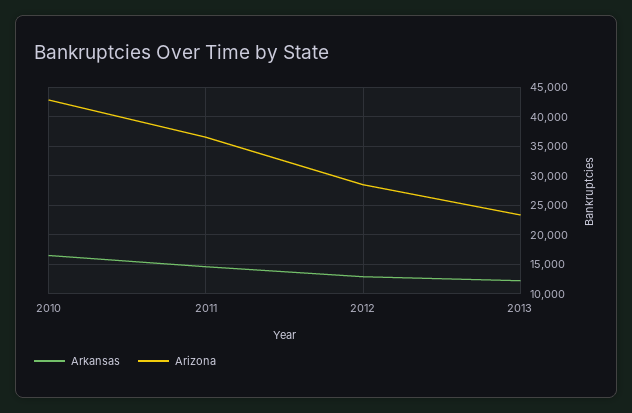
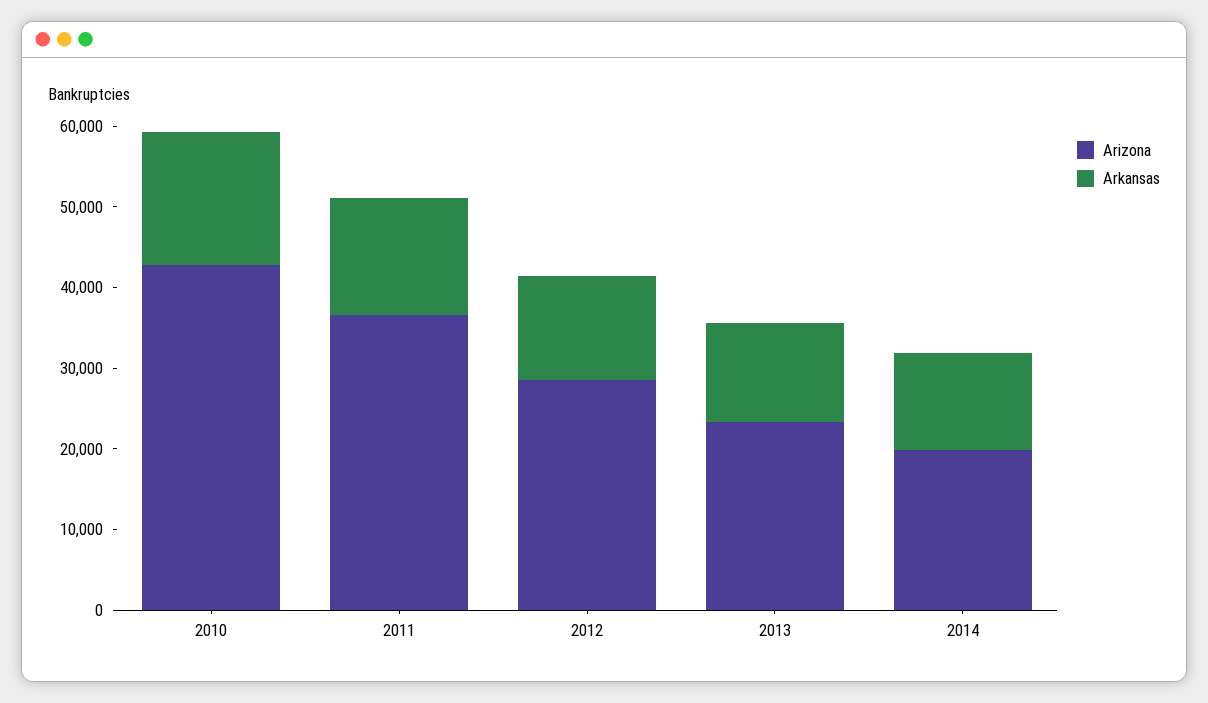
Arizona, 2014: none -> 20000
Arkansas, 2014: none -> 12000

